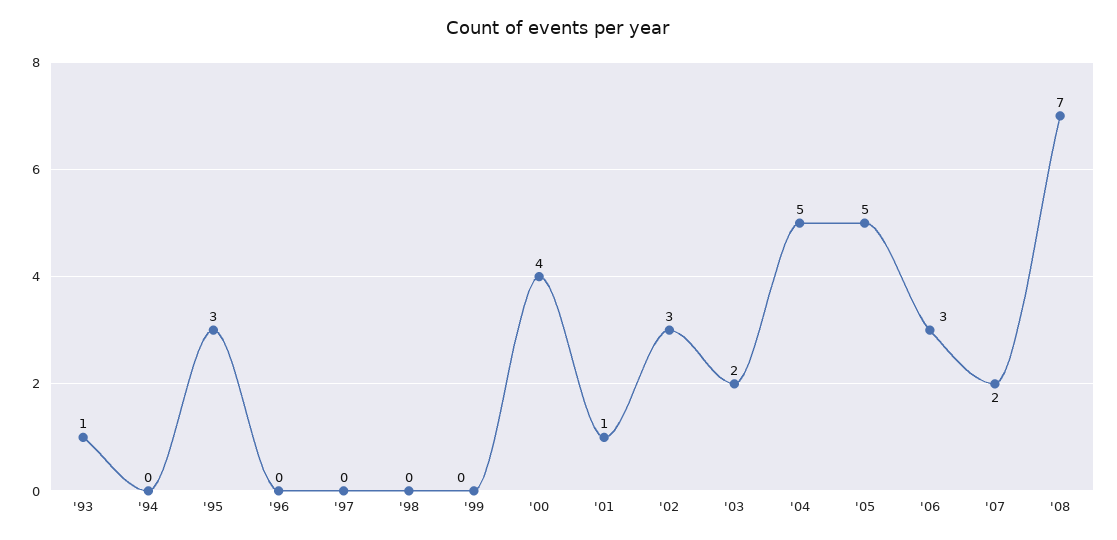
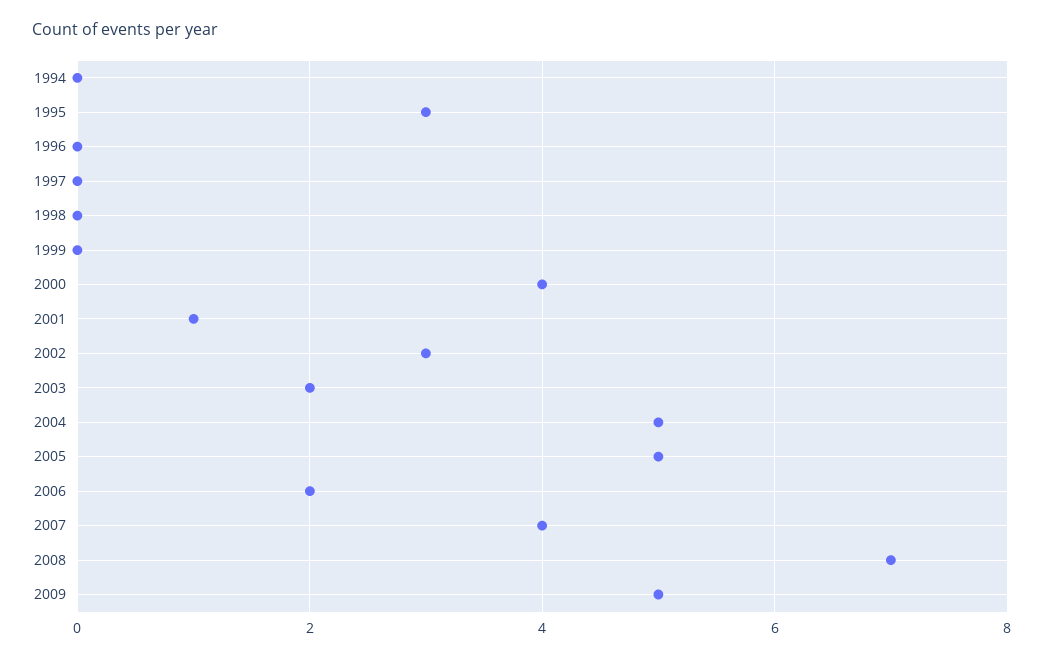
'93: 1 -> none
'06: 3 -> 2
'07: 2 -> 4
2009: none -> 5

